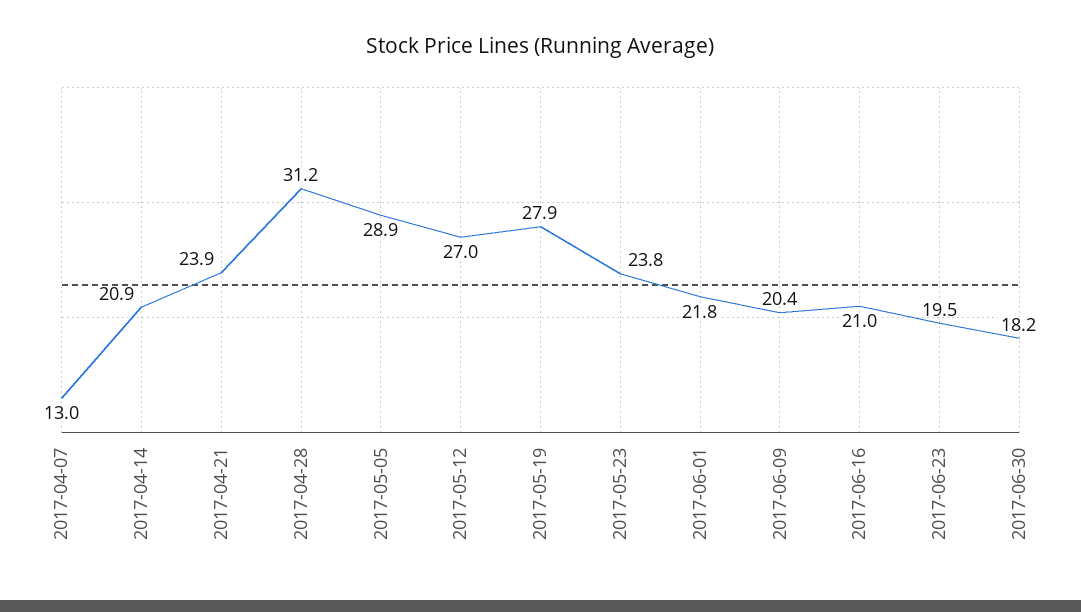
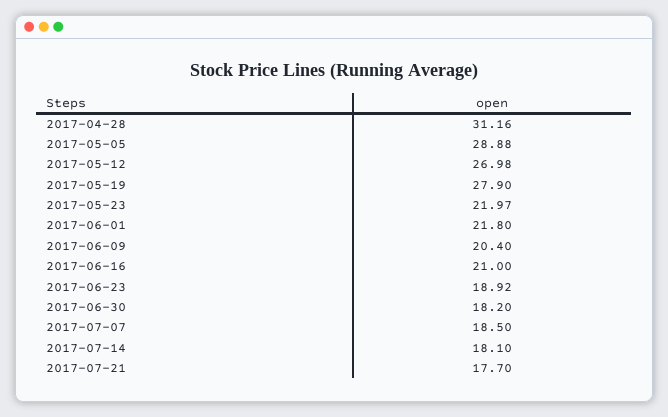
2017-04-07: 13 -> none
2017-04-14: 20.9 -> none
2017-04-21: 23.9 -> none
2017-05-23: 23.8 -> 21.97
2017-06-23: 19.5 -> 18.92
2017-07-07: none -> 18.5
2017-07-14: none -> 18.1
2017-07-21: none -> 17.7

